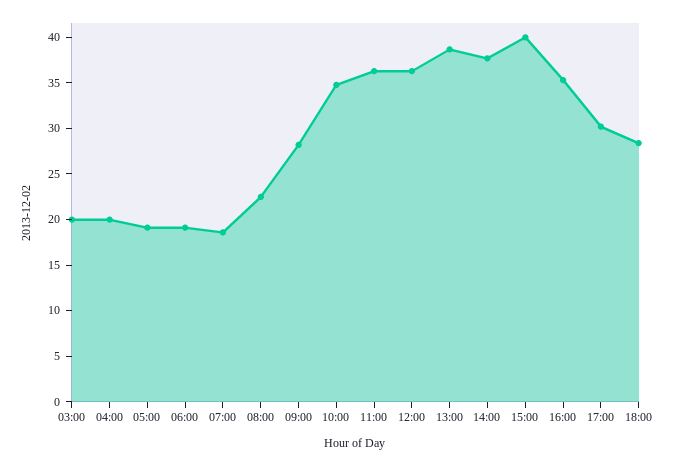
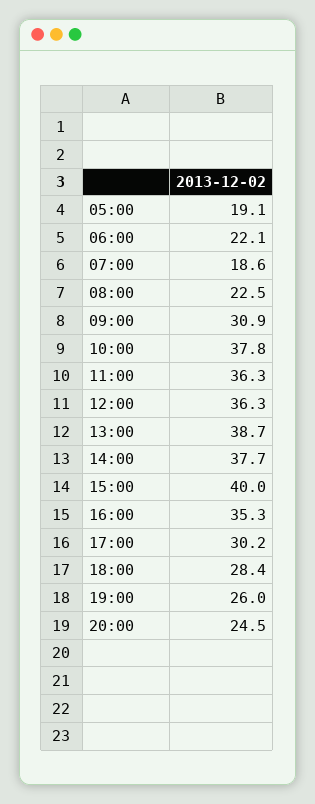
03:00: 20 -> none
04:00: 20 -> none
06:00: 19 -> 22.1
09:00: 28 -> 30.9
10:00: 35 -> 37.8
19:00: none -> 26
20:00: none -> 24.5

